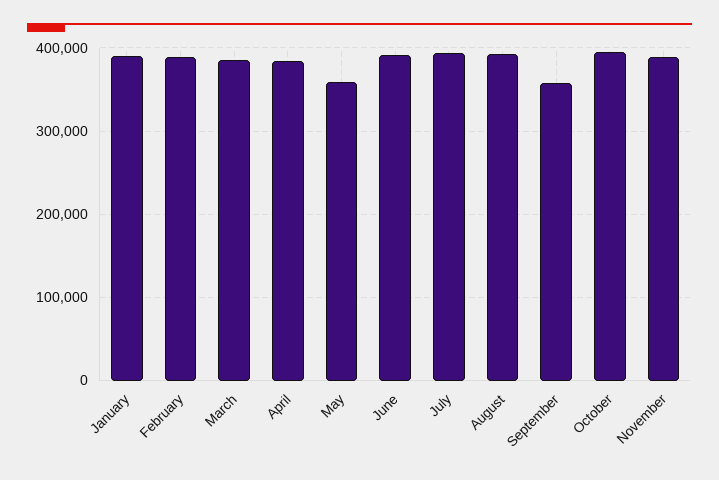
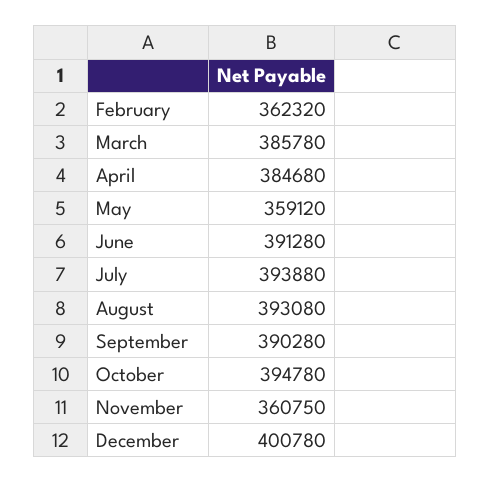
January: 390000 -> none
February: 390000 -> 362320
September: 360000 -> 390280
November: 390000 -> 360750
December: none -> 400780

